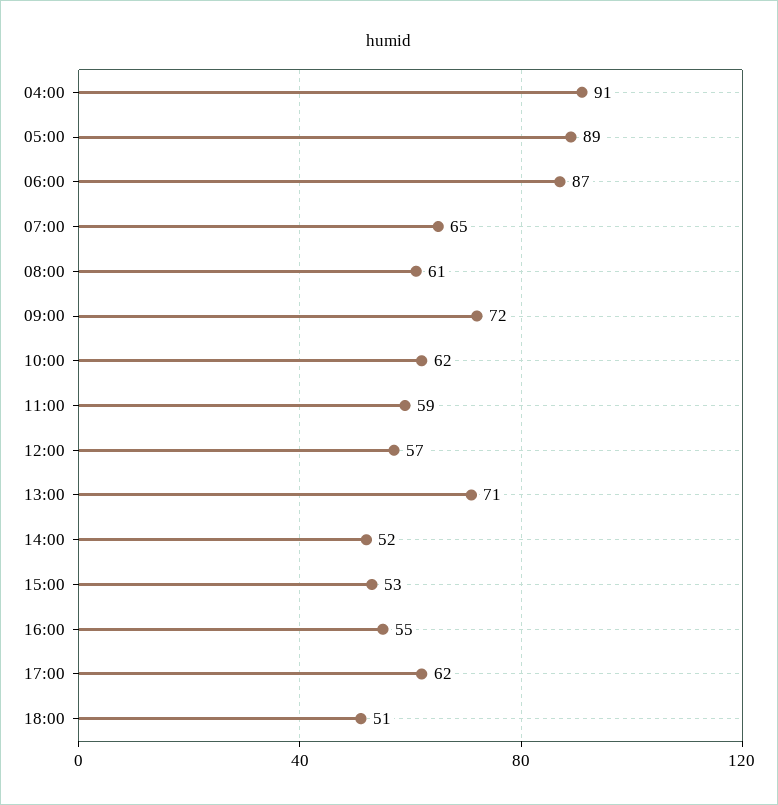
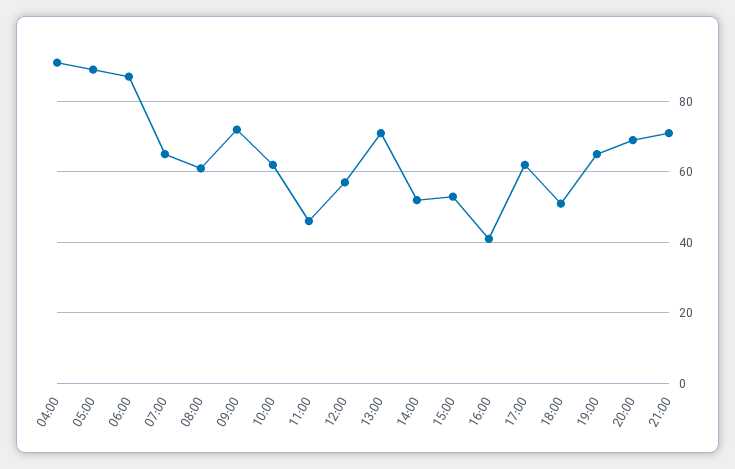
11:00: 59 -> 45
16:00: 55 -> 40
19:00: none -> 65
20:00: none -> 70
21:00: none -> 70

